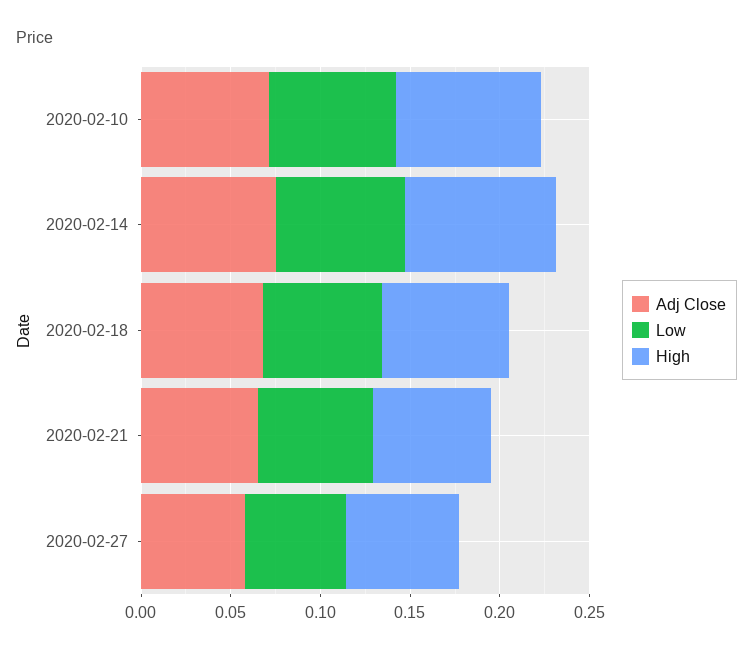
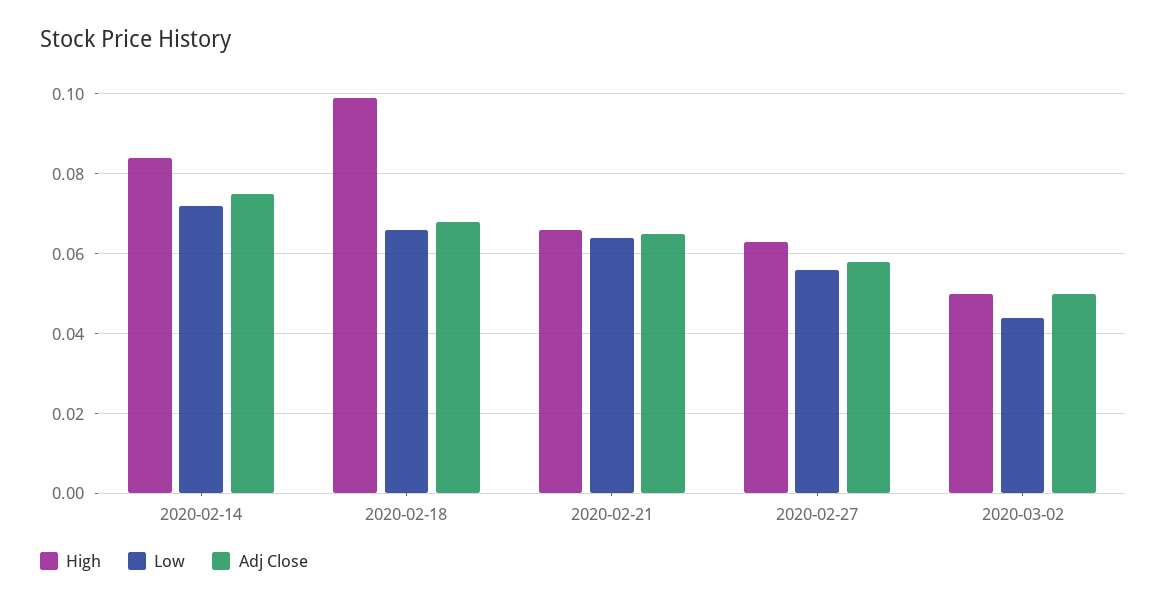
Adj Close, 2020-02-10: 0.07 -> none
Low, 2020-02-10: 0.07 -> none
High, 2020-02-10: 0.08 -> none
High, 2020-02-18: 0.07 -> 0.1
High, 2020-03-02: none -> 0.05
Low, 2020-03-02: none -> 0.045
Adj Close, 2020-03-02: none -> 0.05

